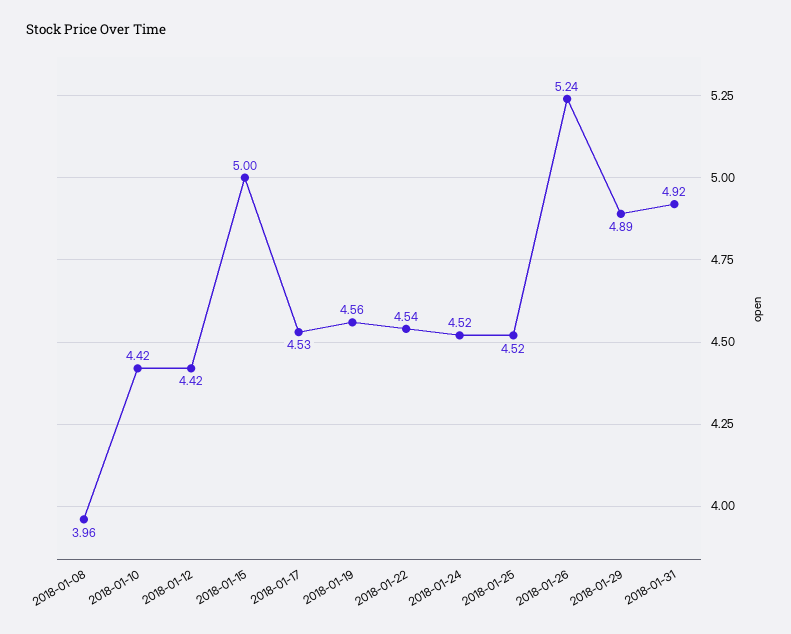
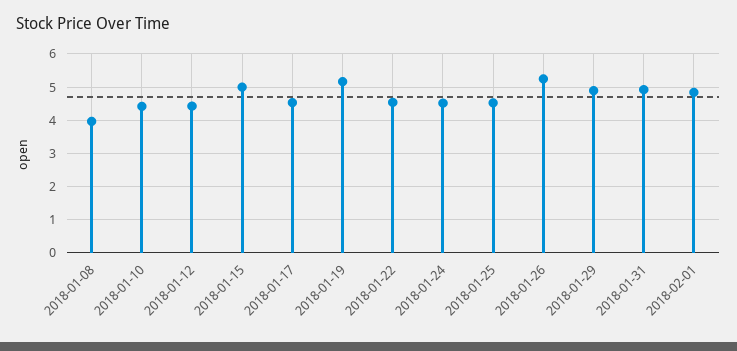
2018-01-19: 4.56 -> 5.2
2018-02-01: none -> 4.8

